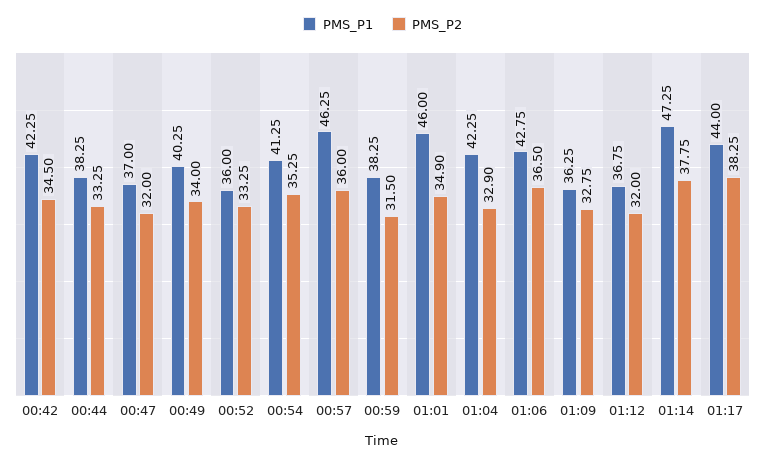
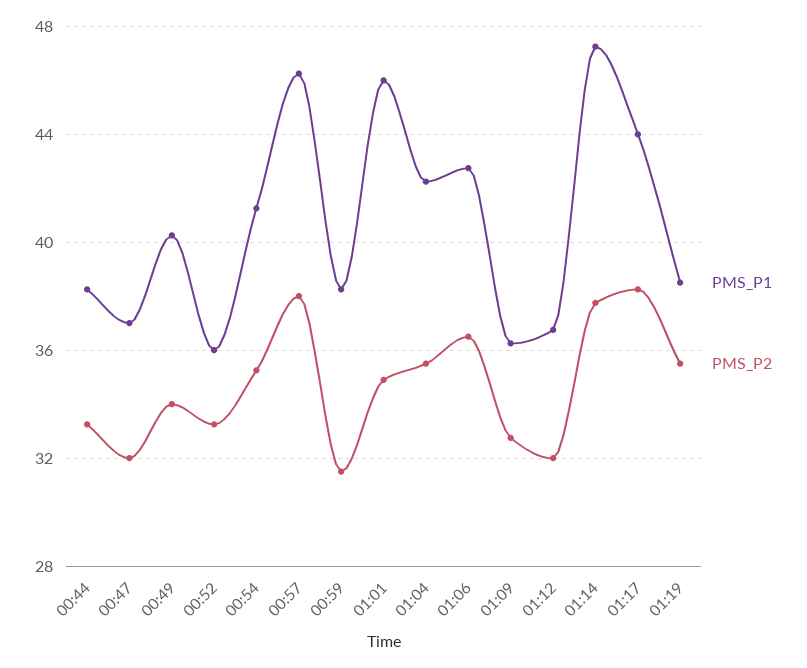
PMS_P1, 00:42: 42.25 -> none
PMS_P2, 00:42: 34.5 -> none
PMS_P2, 00:57: 36 -> 38
PMS_P2, 01:04: 32.9 -> 35.5
PMS_P1, 01:19: none -> 38.5
PMS_P2, 01:19: none -> 35.5

